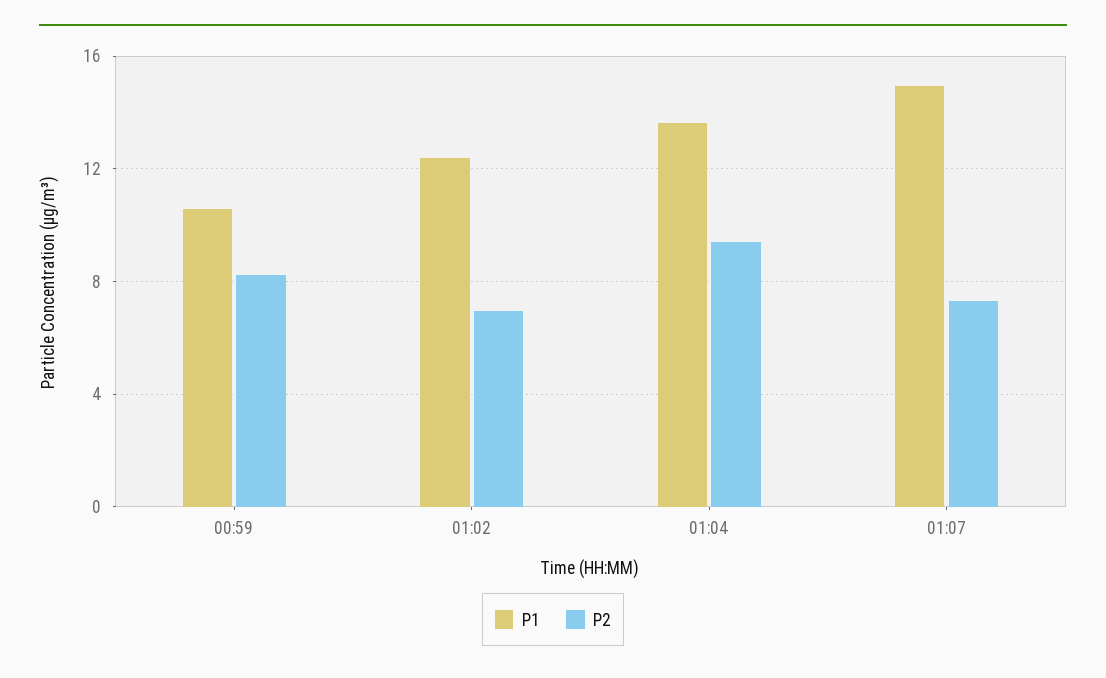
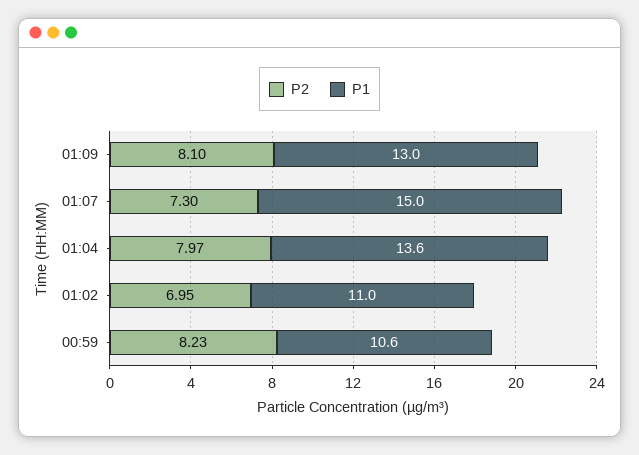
P1, 01:02: 12.5 -> 11
P2, 01:04: 9.5 -> 7.97
P2, 01:09: none -> 8.1
P1, 01:09: none -> 13

